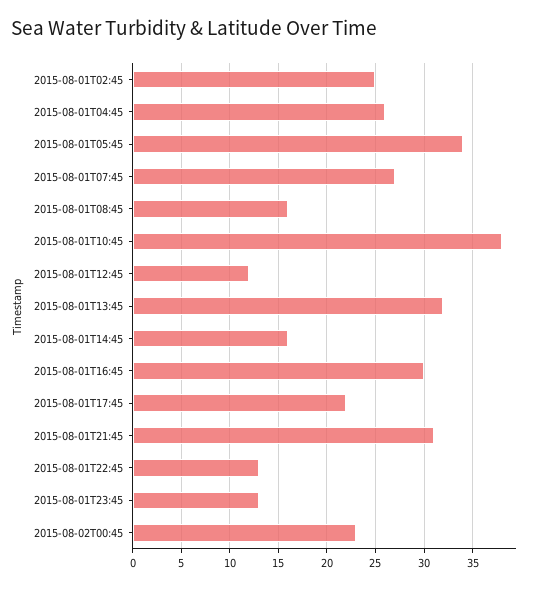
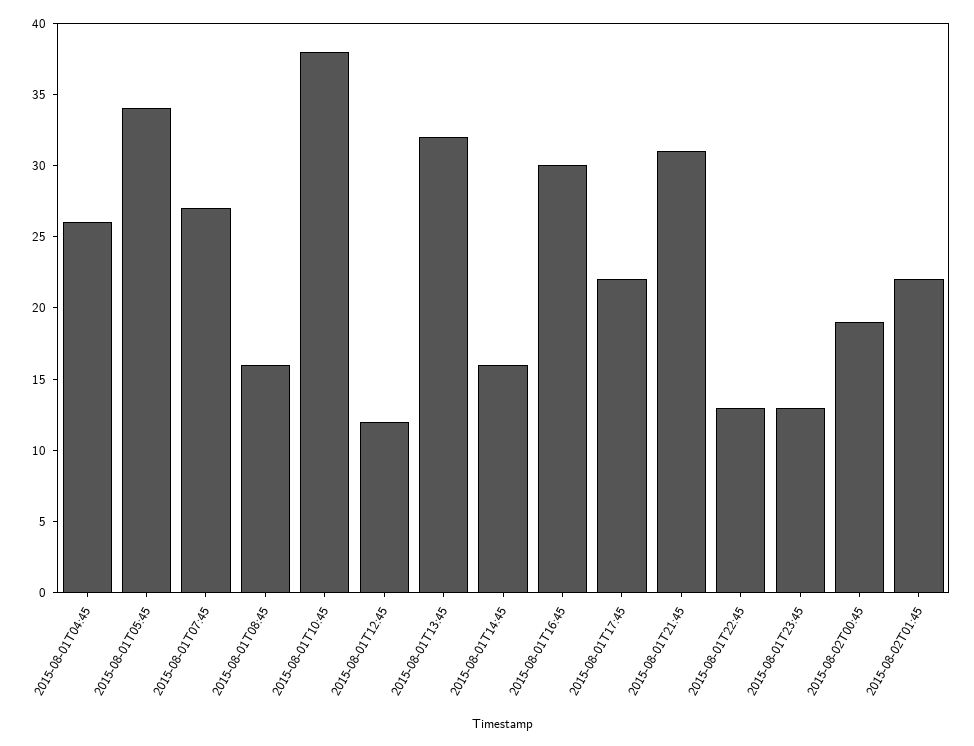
2015-08-01T02:45: 25 -> none
2015-08-02T00:45: 23 -> 19
2015-08-02T01:45: none -> 22

